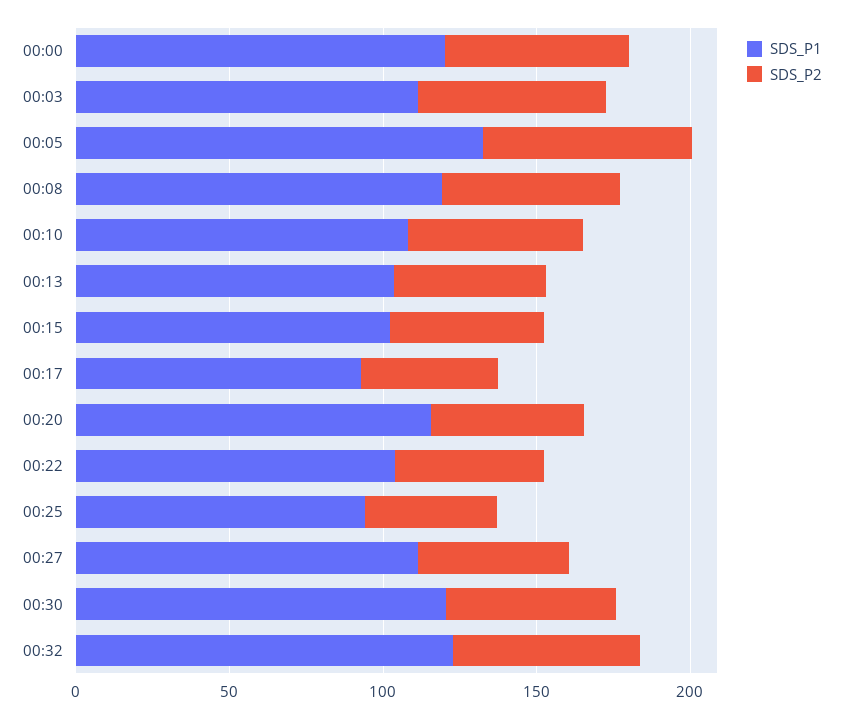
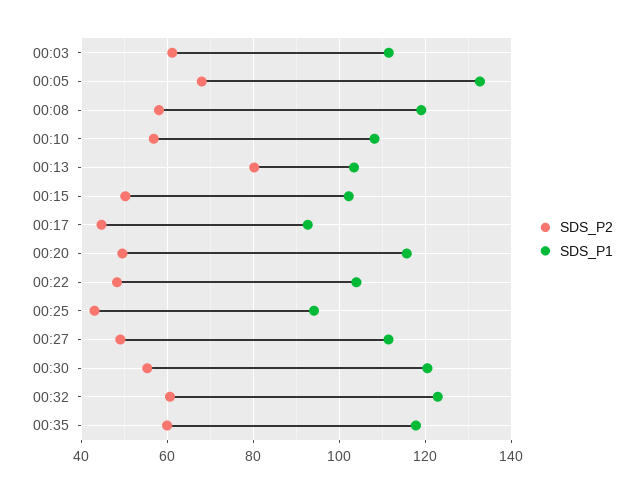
SDS_P1, 00:00: 120 -> none
SDS_P2, 00:00: 60 -> none
SDS_P2, 00:13: 50 -> 80
SDS_P2, 00:35: none -> 60
SDS_P1, 00:35: none -> 118

